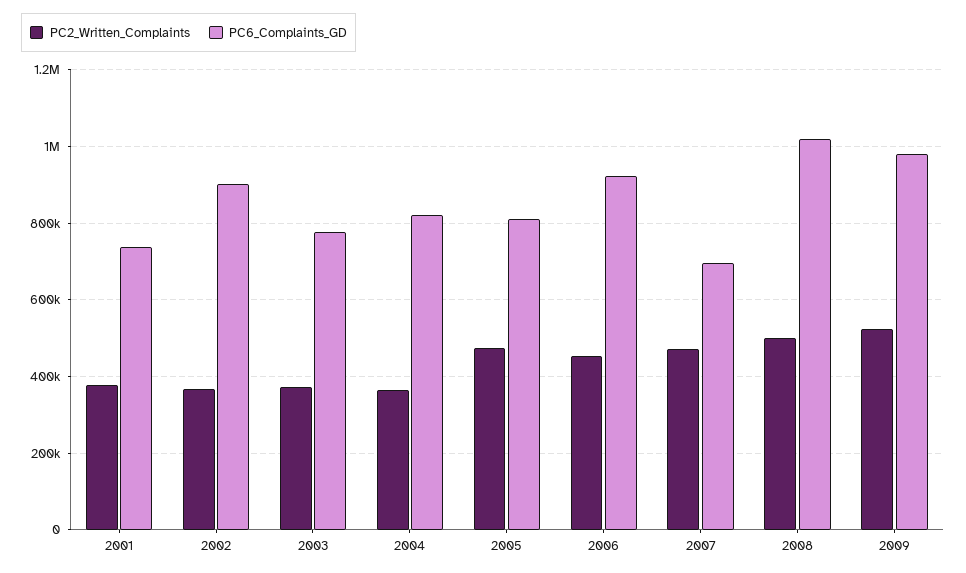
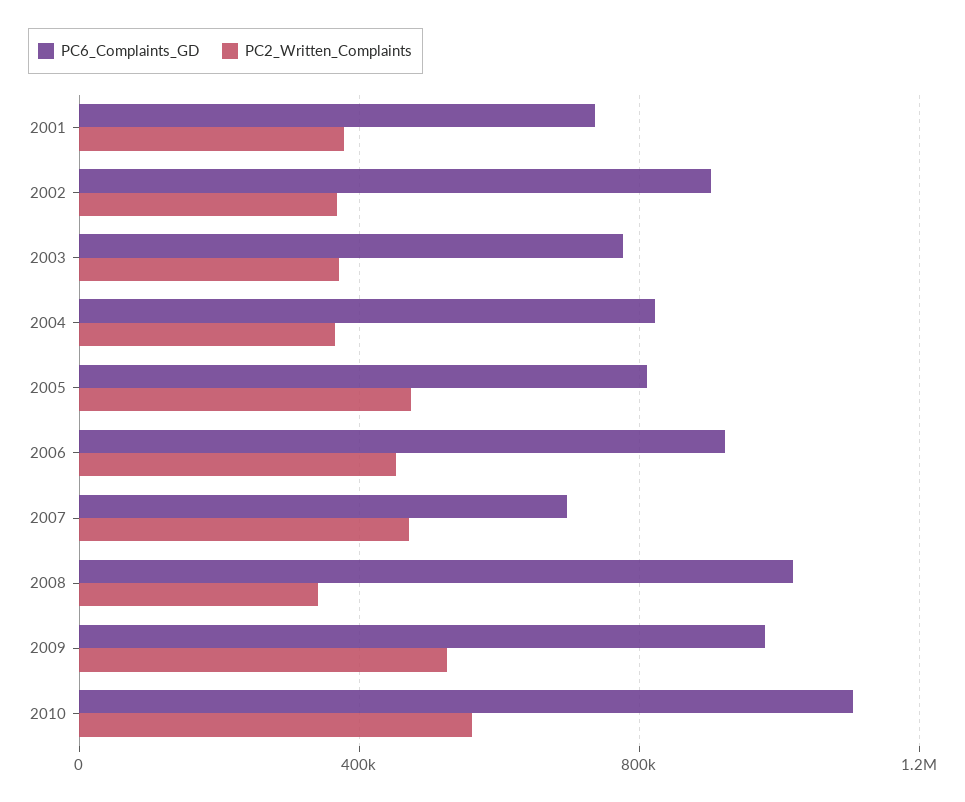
PC2_Written_Complaints, 2008: 500000 -> 350000
PC6_Complaints_GD, 2010: none -> 1100000
PC2_Written_Complaints, 2010: none -> 550000

